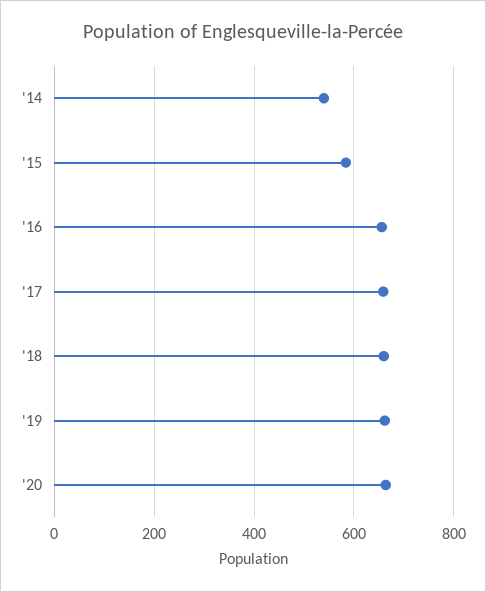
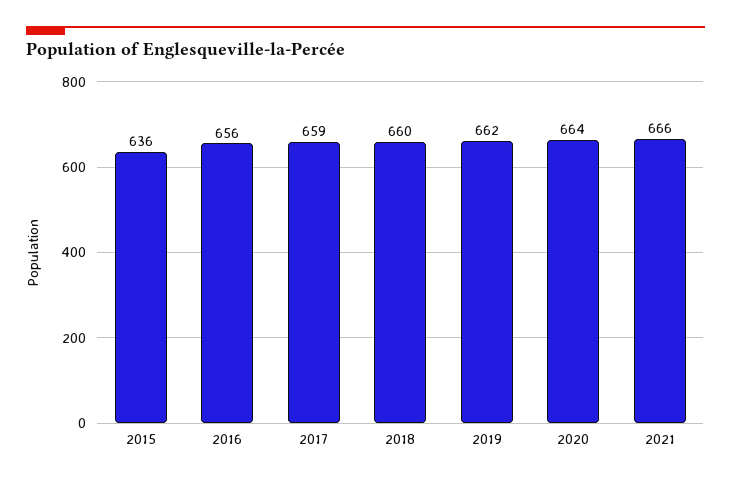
'14: 540 -> none
'15: 580 -> 636
2021: none -> 666

